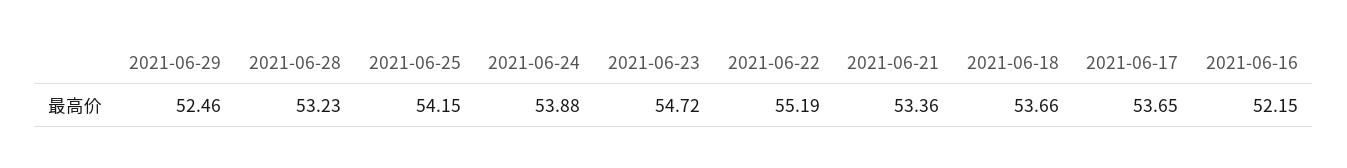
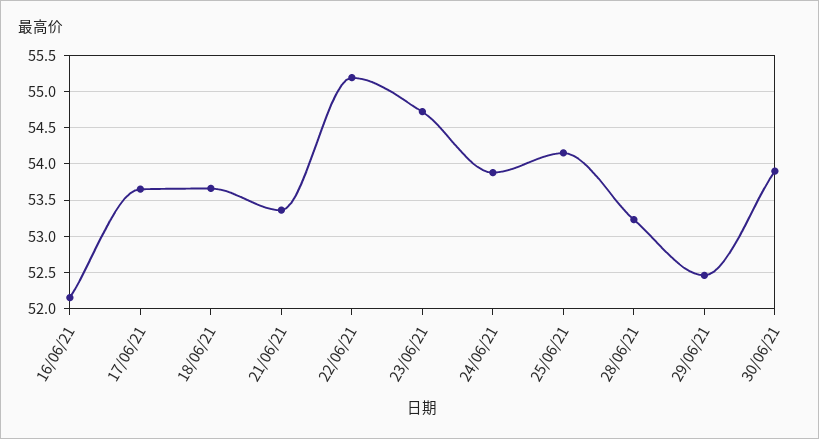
30/06/21: none -> 53.9

